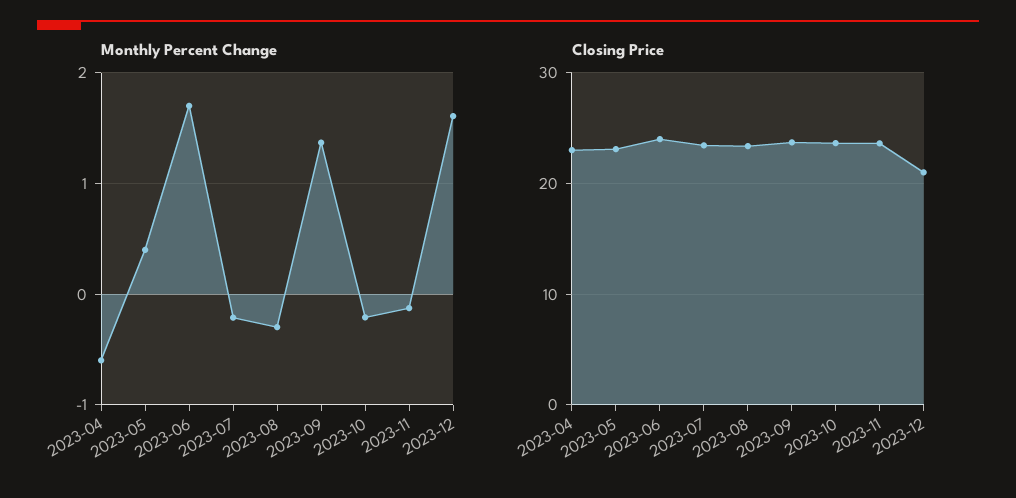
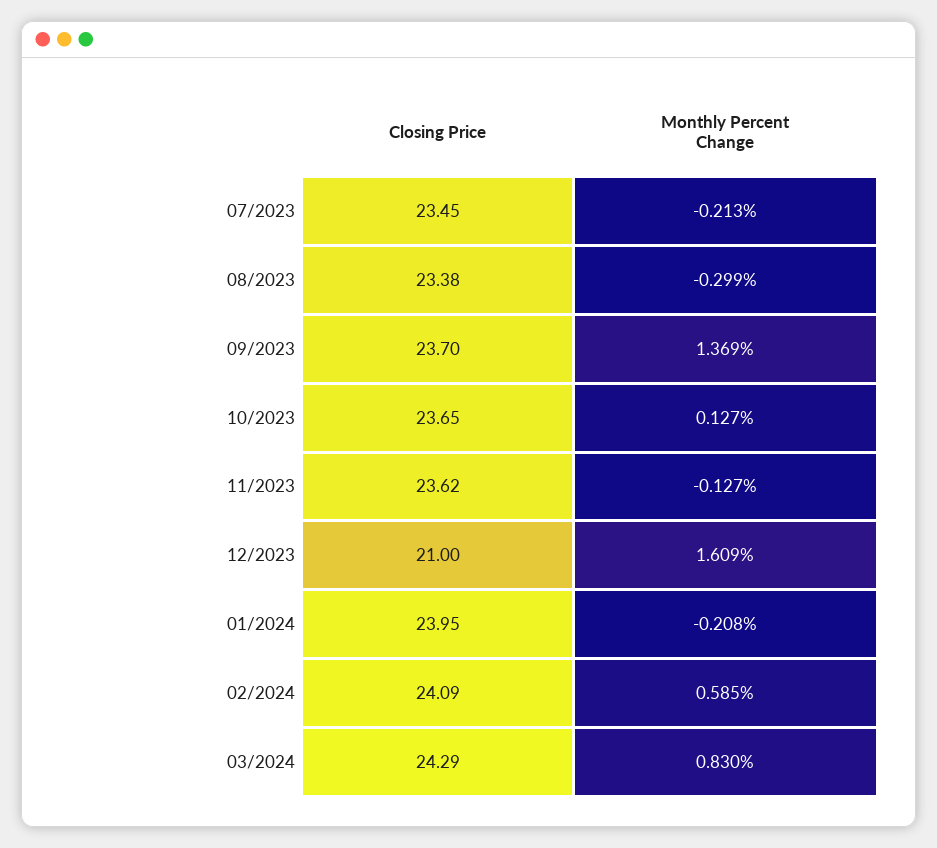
Monthly Percent Change, 2023-04: -0.6 -> none
Monthly Percent Change, 2023-05: 0.4 -> none
Monthly Percent Change, 2023-06: 1.7 -> none
Monthly Percent Change, 2023-10: -0.2 -> 0.127
Closing Price, 2023-04: 23 -> none
Closing Price, 2023-05: 23 -> none
Closing Price, 2023-06: 24 -> none
Closing Price, 01/2024: none -> 23.95
Monthly Percent Change, 01/2024: none -> -0.208
Closing Price, 02/2024: none -> 24.09
Monthly Percent Change, 02/2024: none -> 0.585
Closing Price, 03/2024: none -> 24.29
Monthly Percent Change, 03/2024: none -> 0.83

